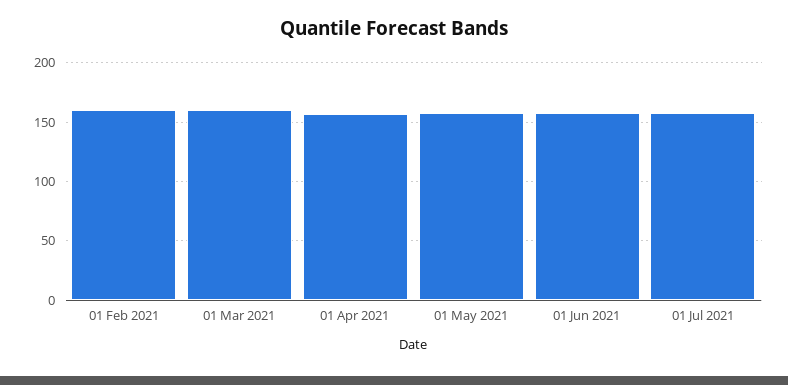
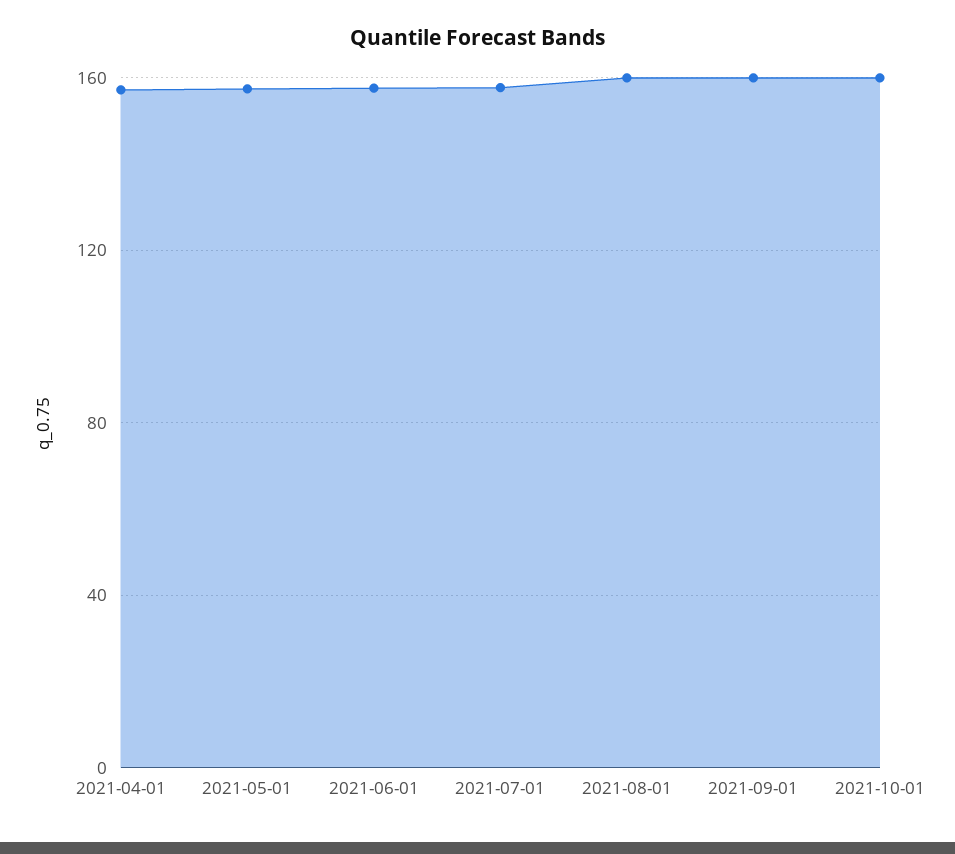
01 Feb 2021: 160 -> none
01 Mar 2021: 160 -> none
2021-08-01: none -> 160
2021-09-01: none -> 160
2021-10-01: none -> 160

